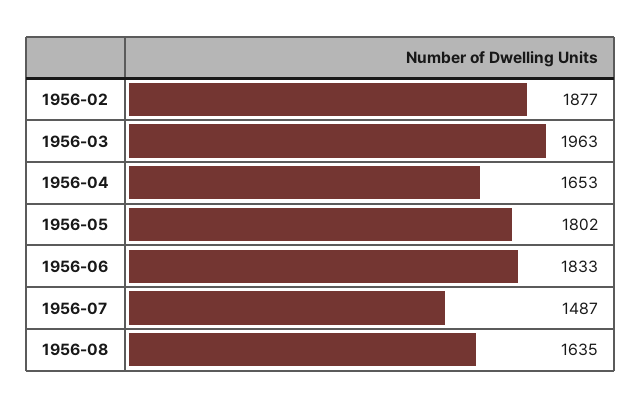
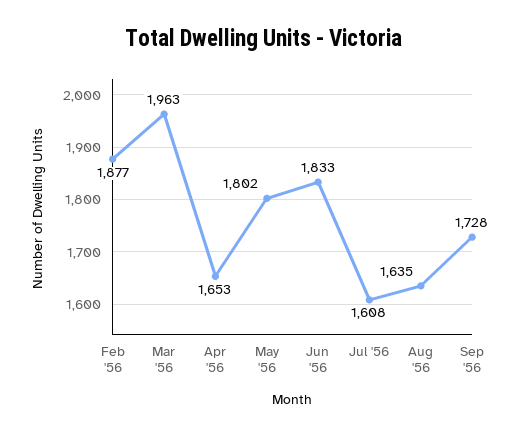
1956-07: 1487 -> 1608
Sep '56: none -> 1728

